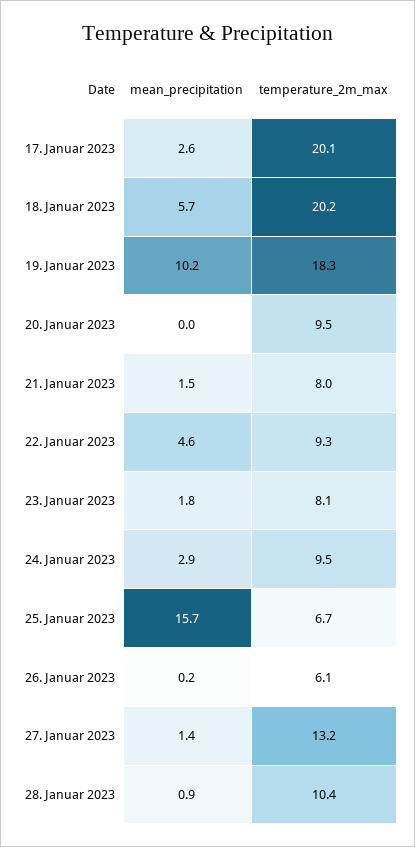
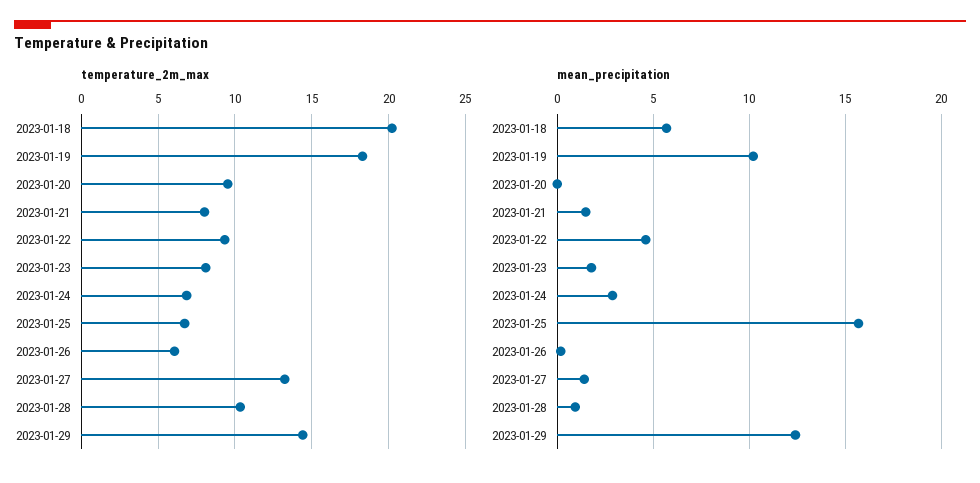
mean_precipitation, 17. Januar 2023: 2.6 -> none
temperature_2m_max, 17. Januar 2023: 20.1 -> none
temperature_2m_max, 24. Januar 2023: 9.5 -> 7
temperature_2m_max, 2023-01-29: none -> 14.5
mean_precipitation, 2023-01-29: none -> 12.5

